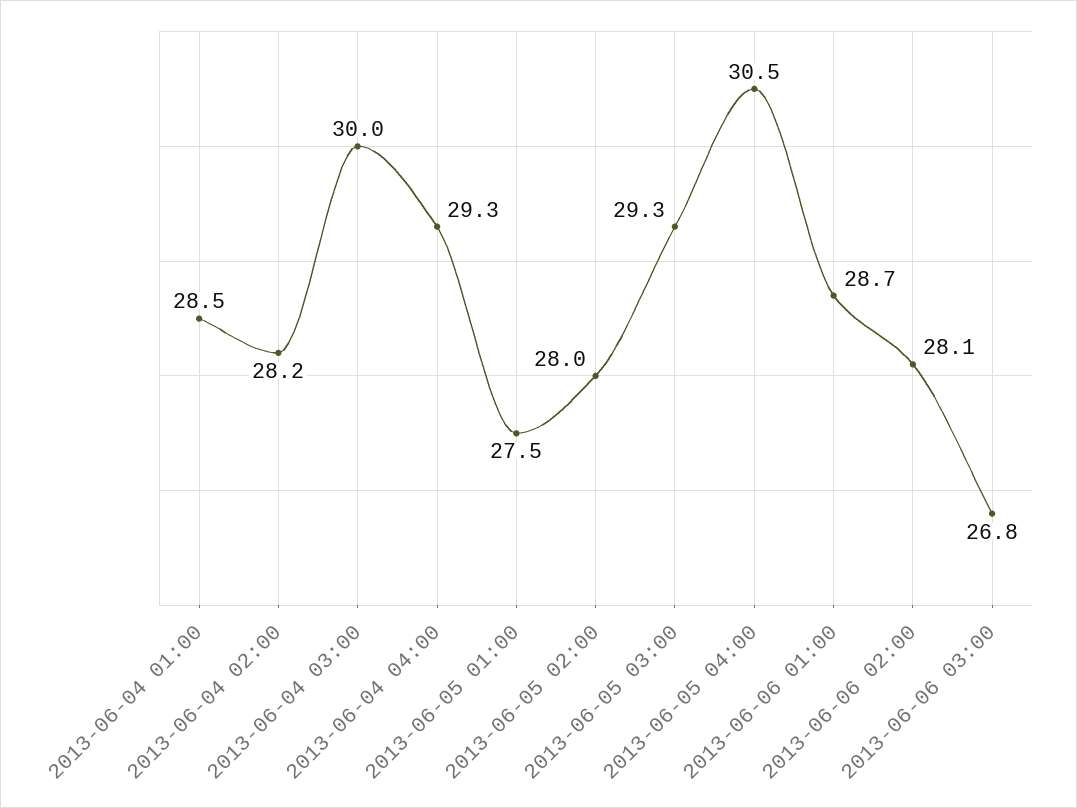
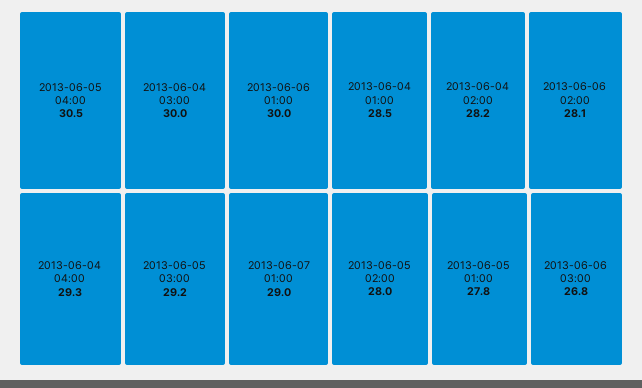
2013-06-05 01:00: 27.5 -> 27.8
2013-06-05 03:00: 29.3 -> 29.2
2013-06-06 01:00: 28.7 -> 30
2013-06-07 01:00: none -> 29

